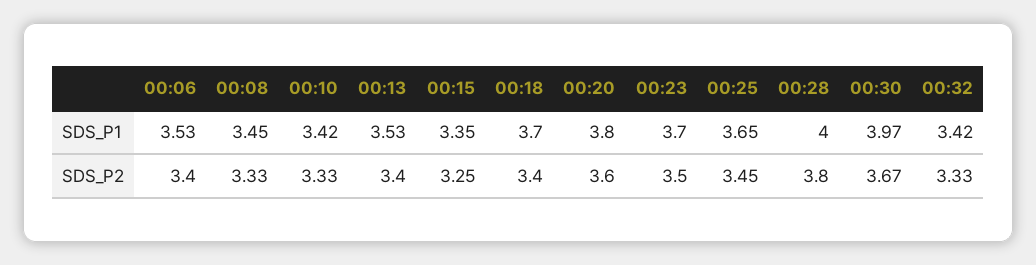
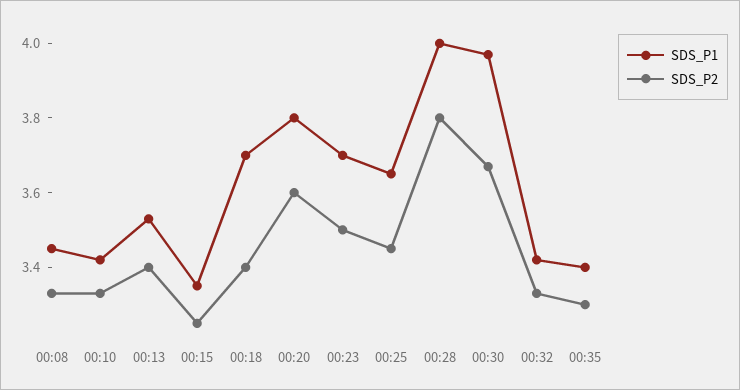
SDS_P1, 00:06: 3.53 -> none
SDS_P2, 00:06: 3.4 -> none
SDS_P1, 00:35: none -> 3.4
SDS_P2, 00:35: none -> 3.3

